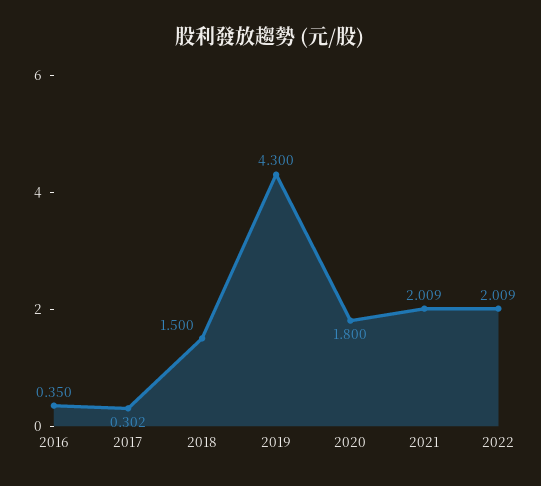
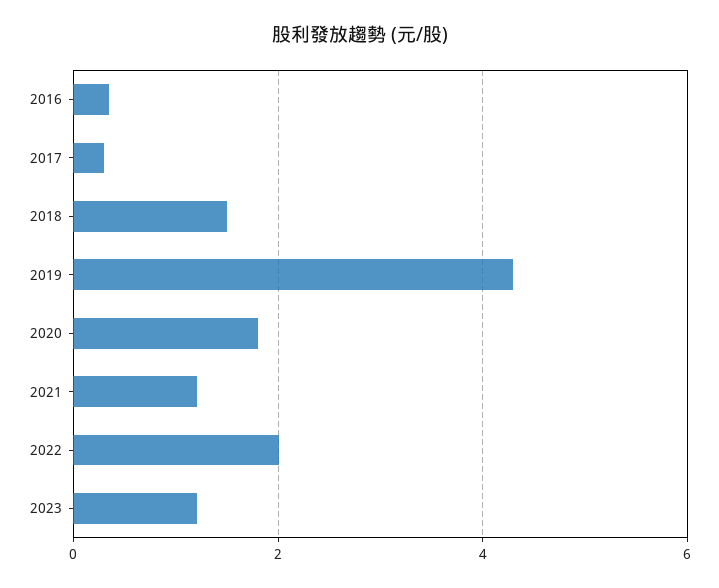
2021: 2.009 -> 1.2
2023: none -> 1.2

